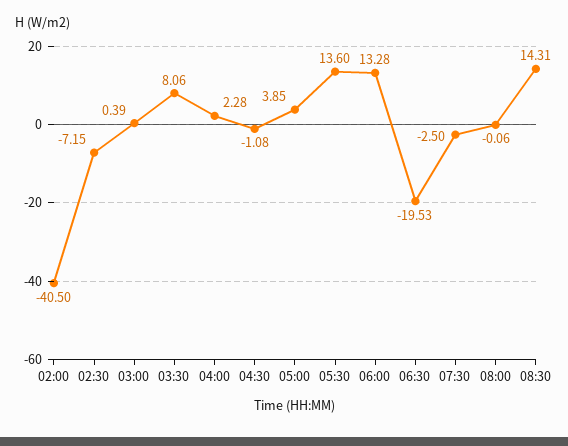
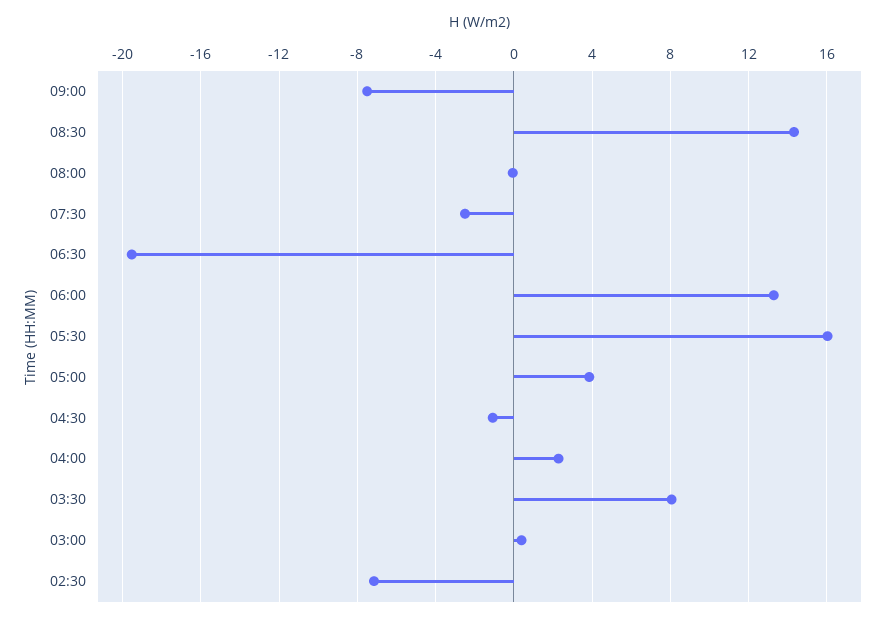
02:00: -40.5 -> none
05:30: 13.6 -> 16
09:00: none -> -7.5

